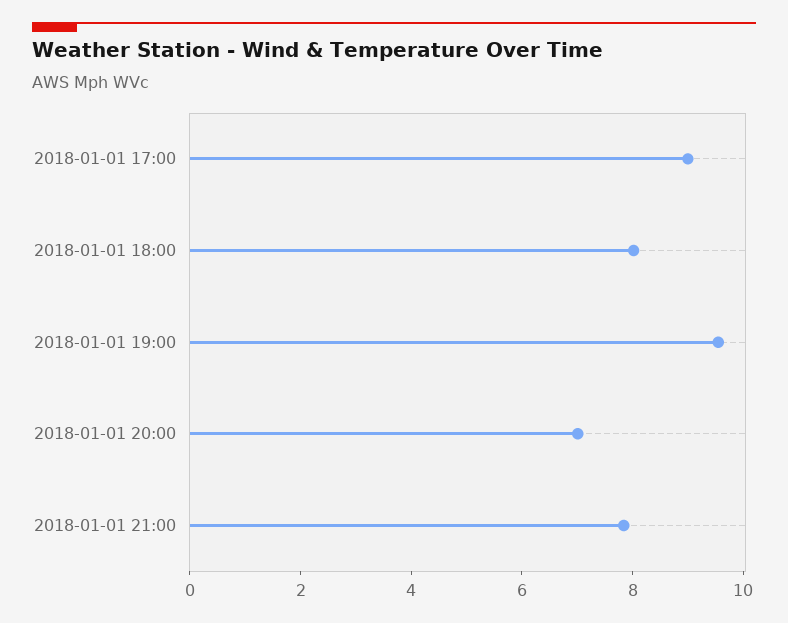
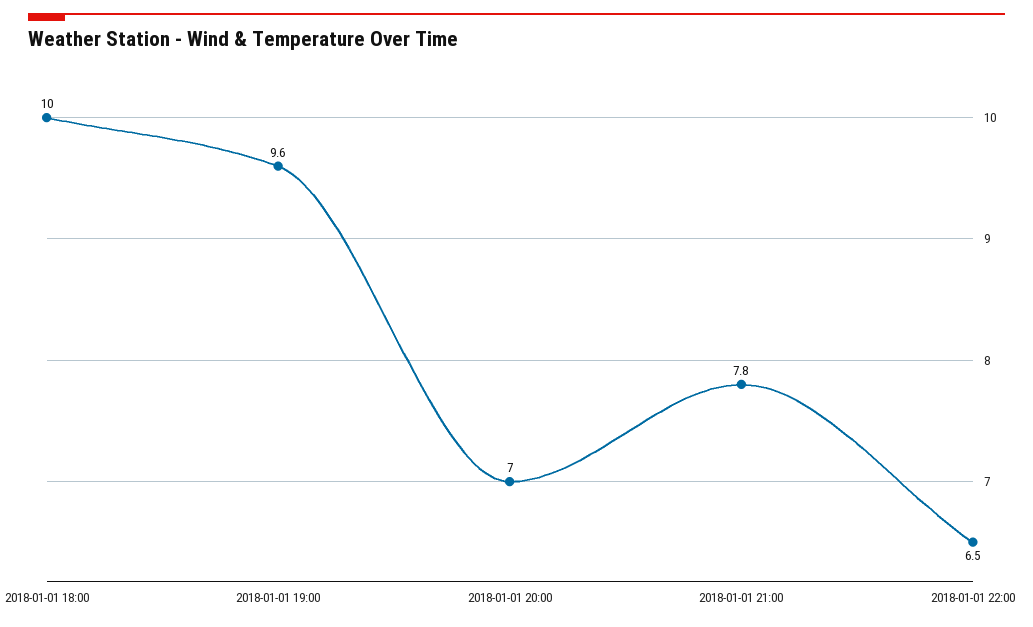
2018-01-01 17:00: 9 -> none
2018-01-01 18:00: 8 -> 10
2018-01-01 22:00: none -> 6.5

